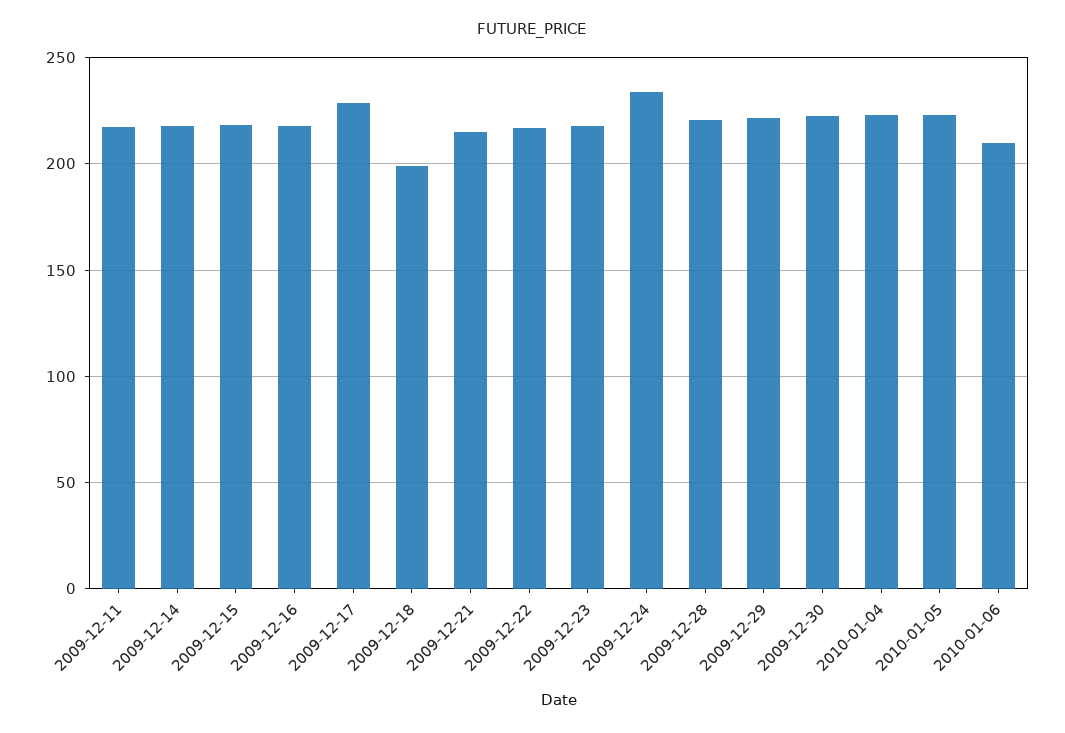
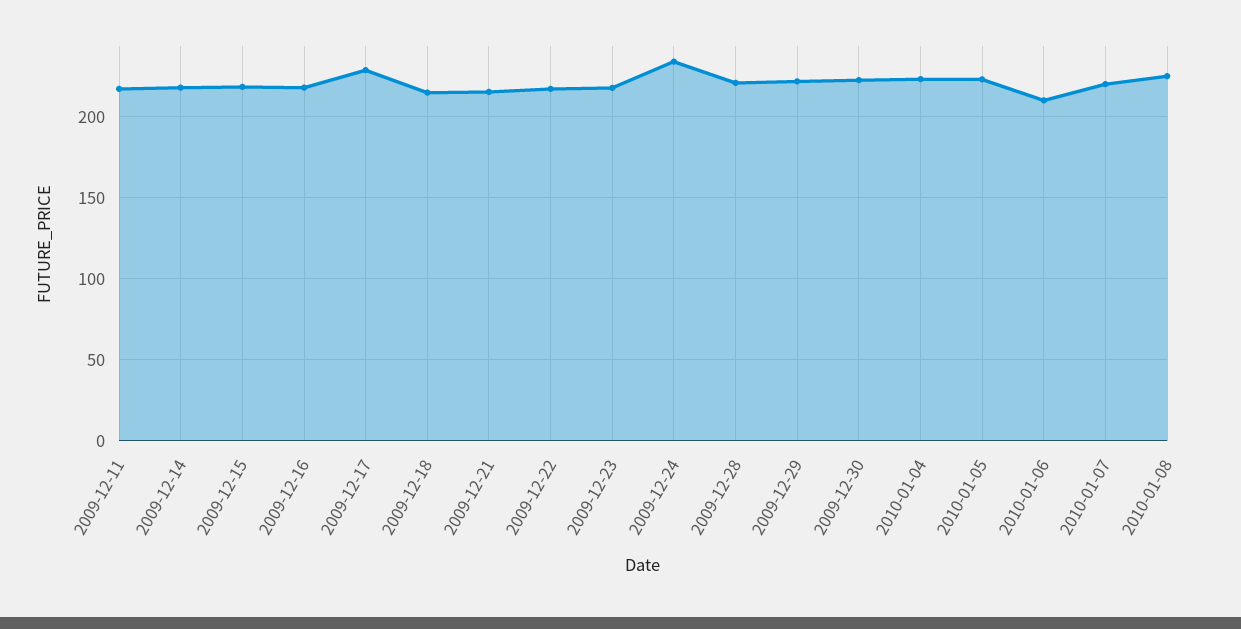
2009-12-18: 200 -> 215
2010-01-07: none -> 220
2010-01-08: none -> 225

